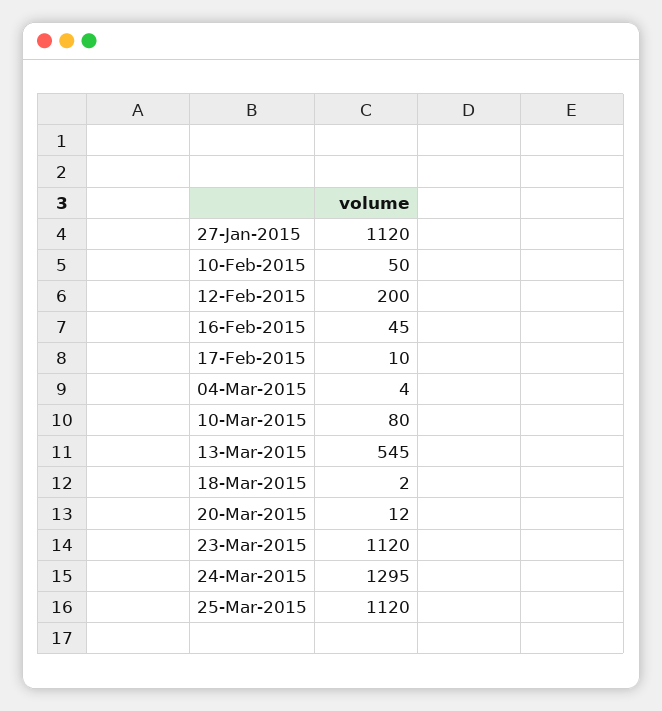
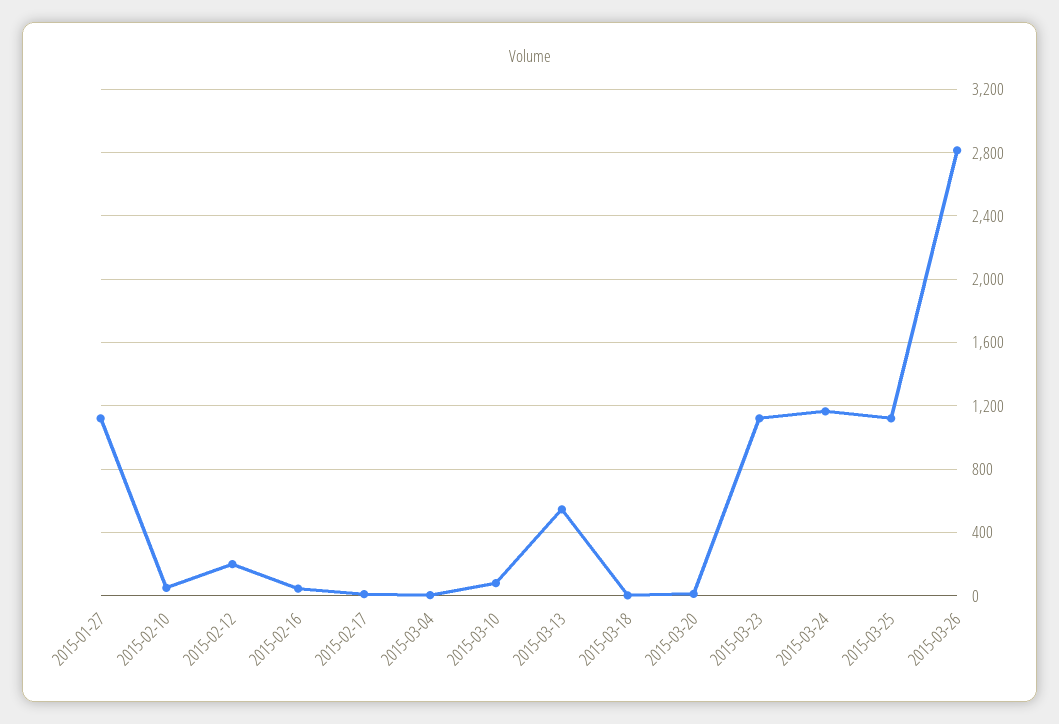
24-Mar-2015: 1295 -> 1150
2015-03-26: none -> 2800

